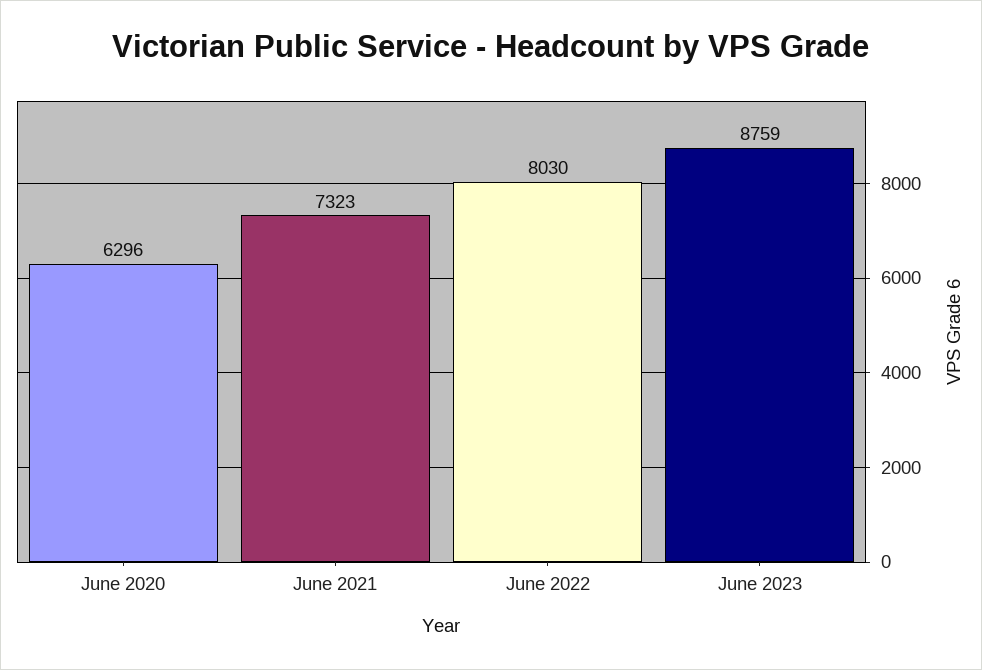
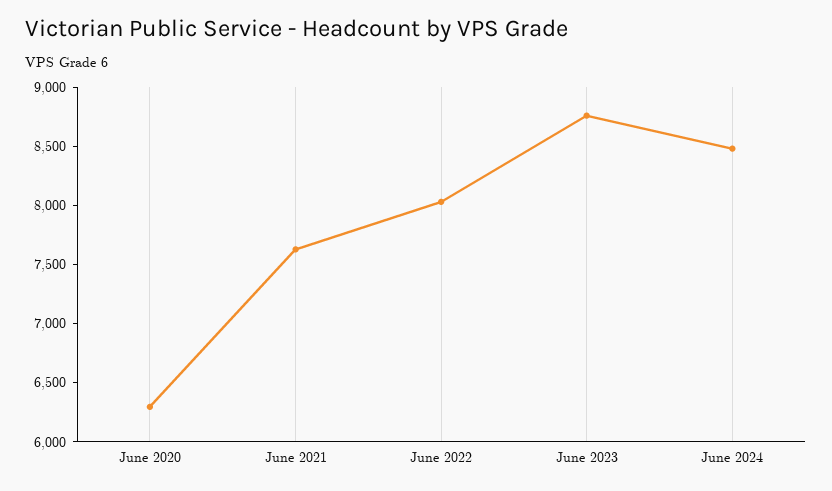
June 2021: 7323 -> 7600
June 2024: none -> 8500

